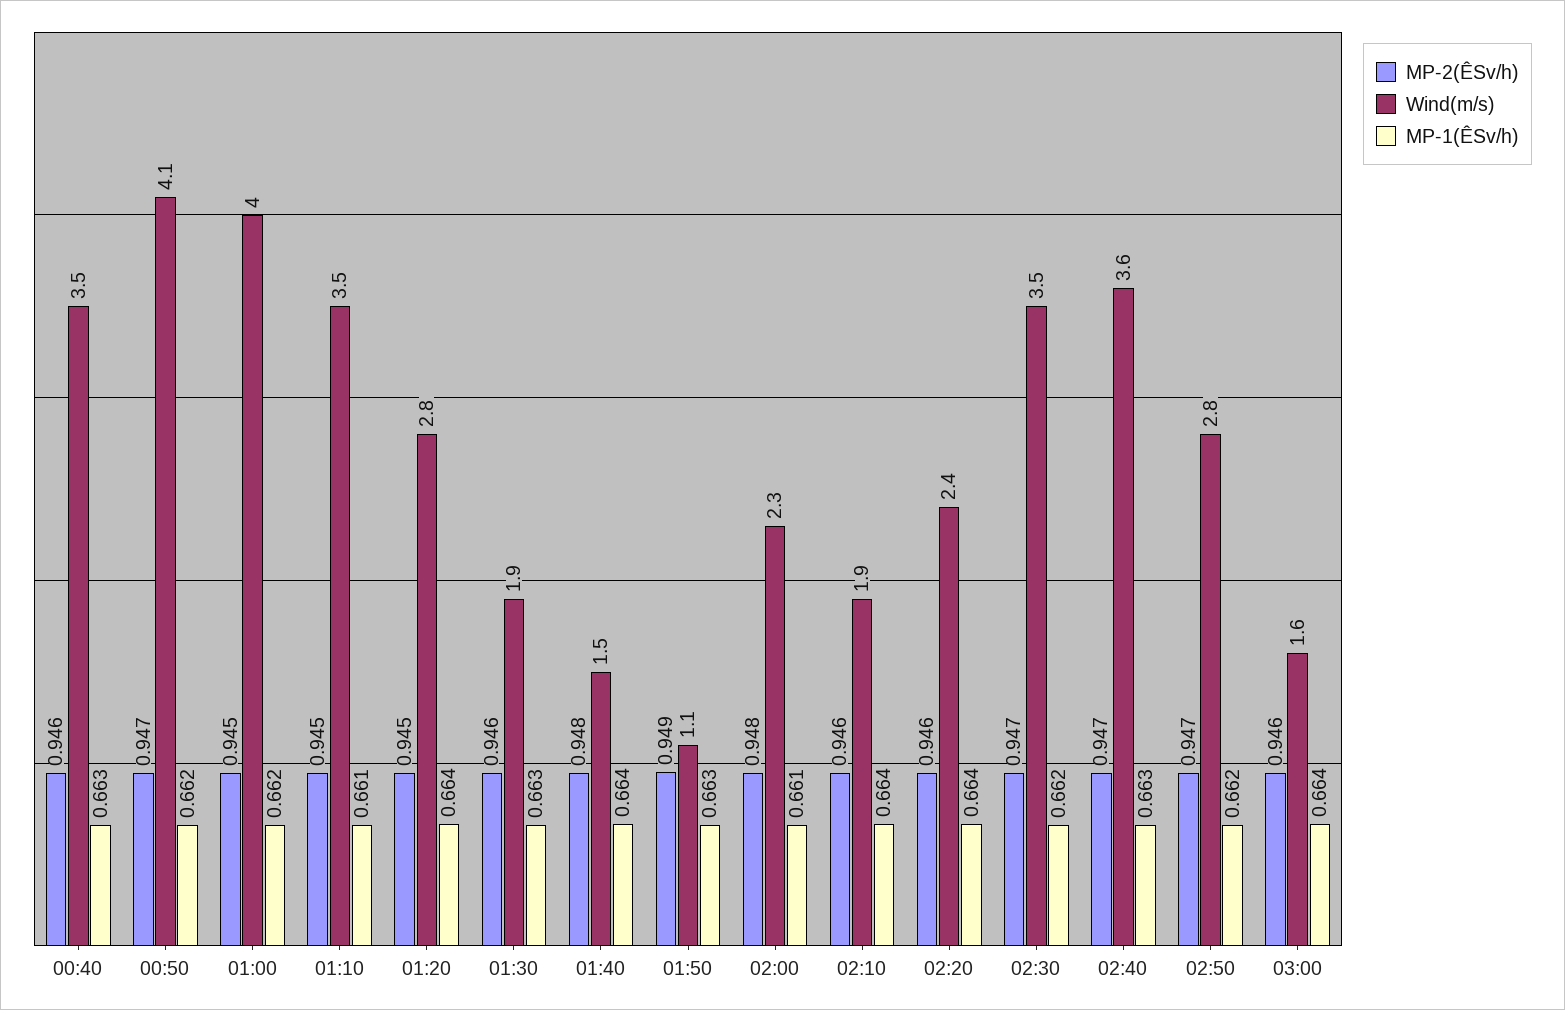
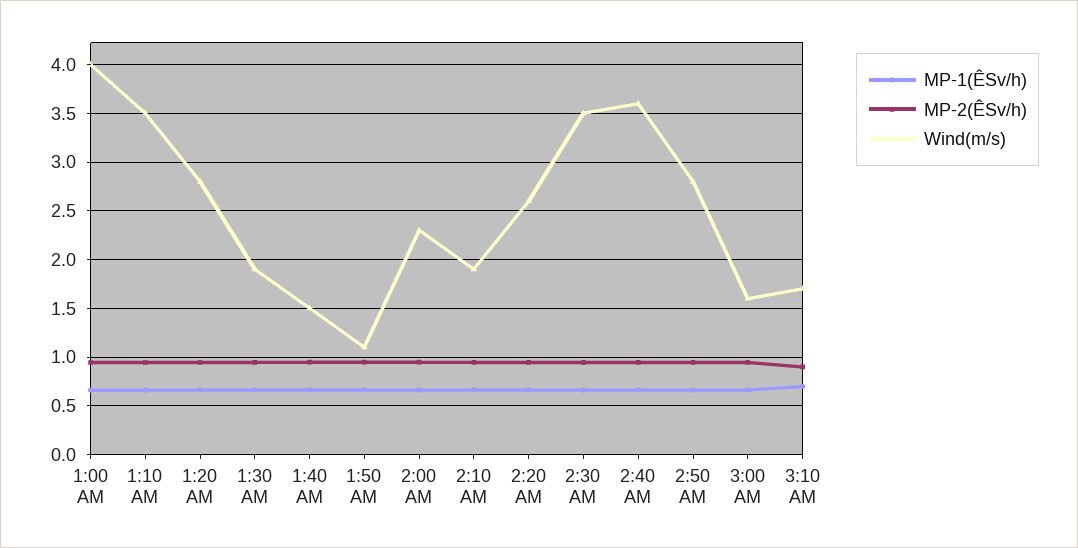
MP-2(ÊSv/h), 00:40: 0.946 -> none
Wind(m/s), 00:40: 3.5 -> none
MP-1(ÊSv/h), 00:40: 0.663 -> none
MP-2(ÊSv/h), 00:50: 0.947 -> none
Wind(m/s), 00:50: 4.1 -> none
MP-1(ÊSv/h), 00:50: 0.662 -> none
Wind(m/s), 02:20: 2.4 -> 2.6
MP-1(ÊSv/h), 3:10 AM: none -> 0.7
MP-2(ÊSv/h), 3:10 AM: none -> 0.9
Wind(m/s), 3:10 AM: none -> 1.7

